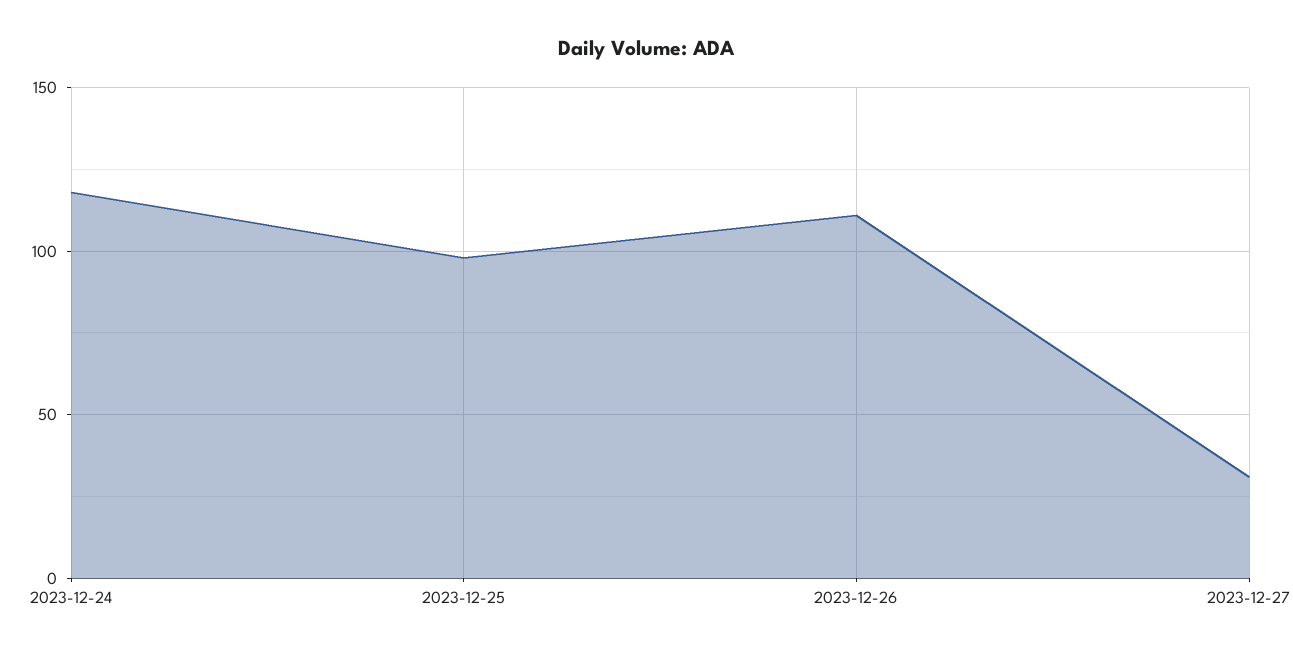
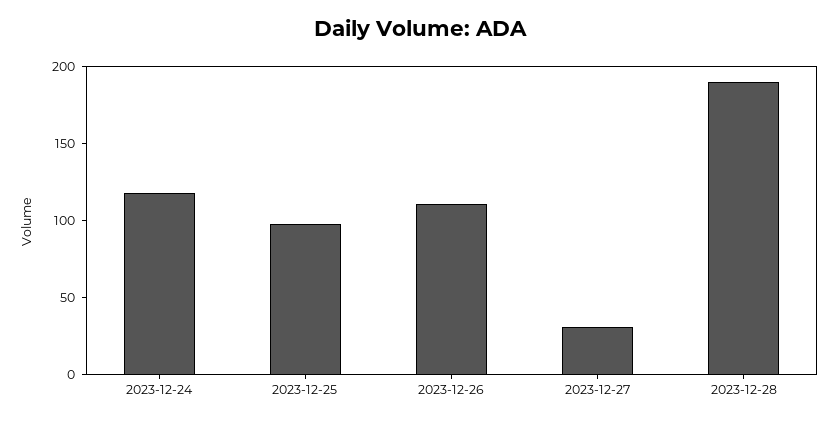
2023-12-28: none -> 190

